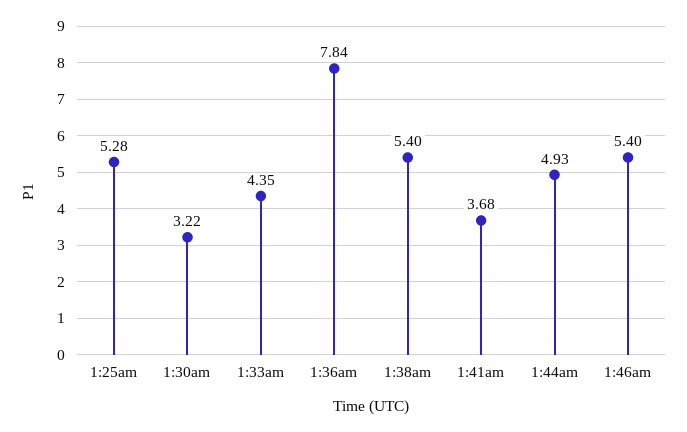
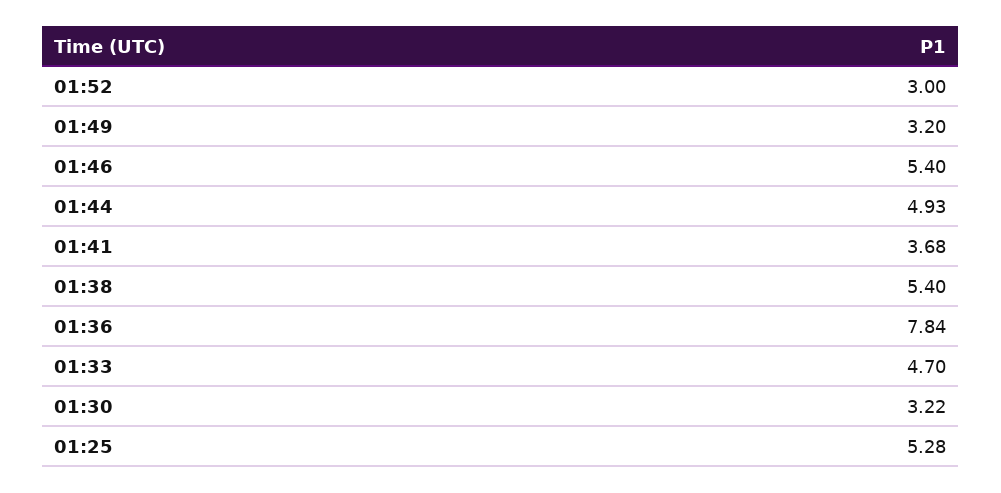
1:33am: 4.35 -> 4.7
01:52: none -> 3
01:49: none -> 3.2

